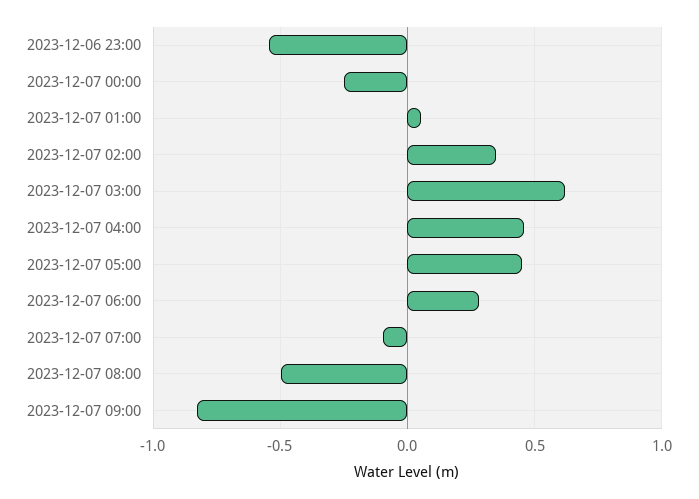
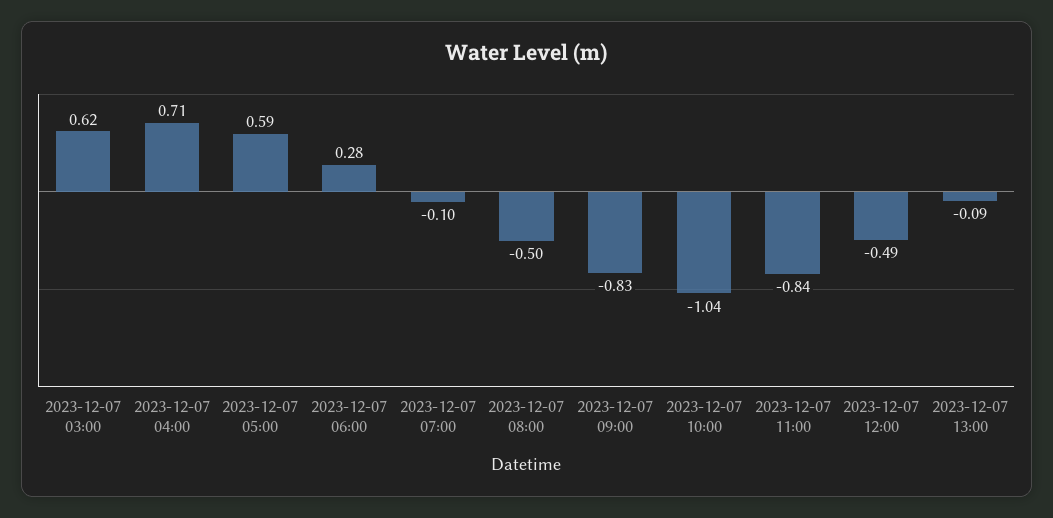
2023-12-06 23:00: -0.55 -> none
2023-12-07 00:00: -0.25 -> none
2023-12-07 01:00: 0.05 -> none
2023-12-07 02:00: 0.35 -> none
2023-12-07 04:00: 0.45 -> 0.71
2023-12-07 05:00: 0.45 -> 0.59
2023-12-07 10:00: none -> -1.04
2023-12-07 11:00: none -> -0.84
2023-12-07 12:00: none -> -0.49
2023-12-07 13:00: none -> -0.09

